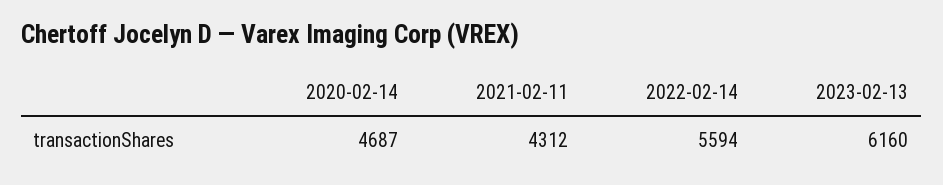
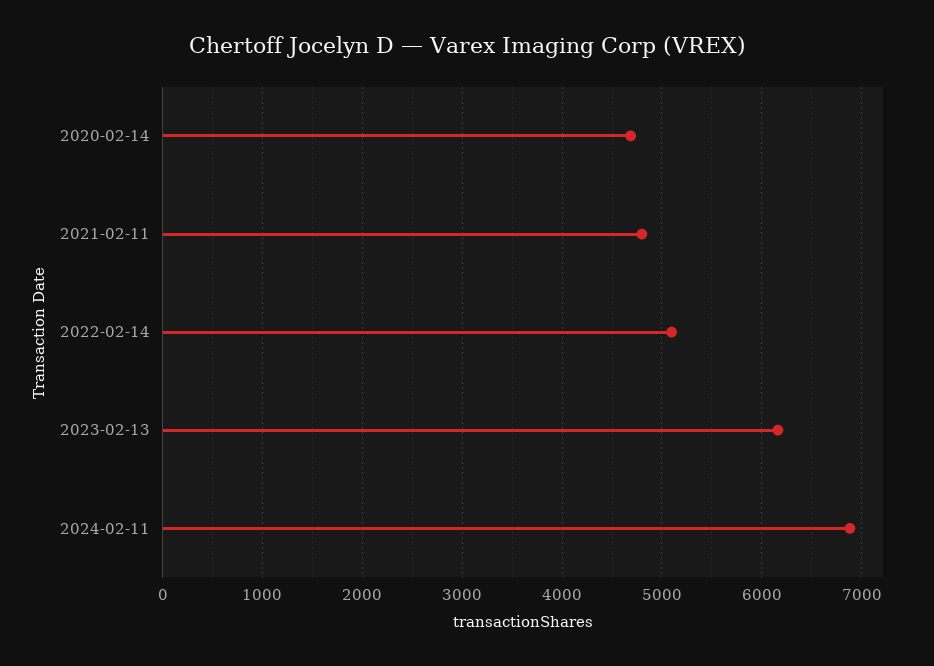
2021-02-11: 4312 -> 4800
2022-02-14: 5594 -> 5100
2024-02-11: none -> 6900

